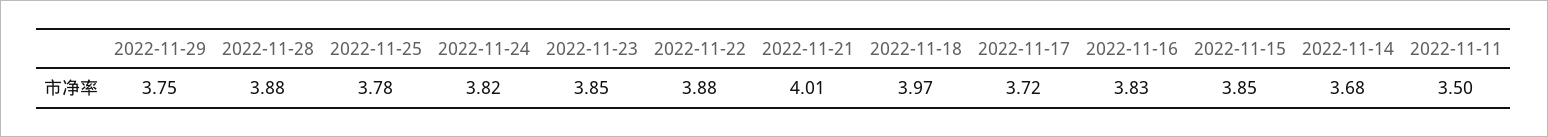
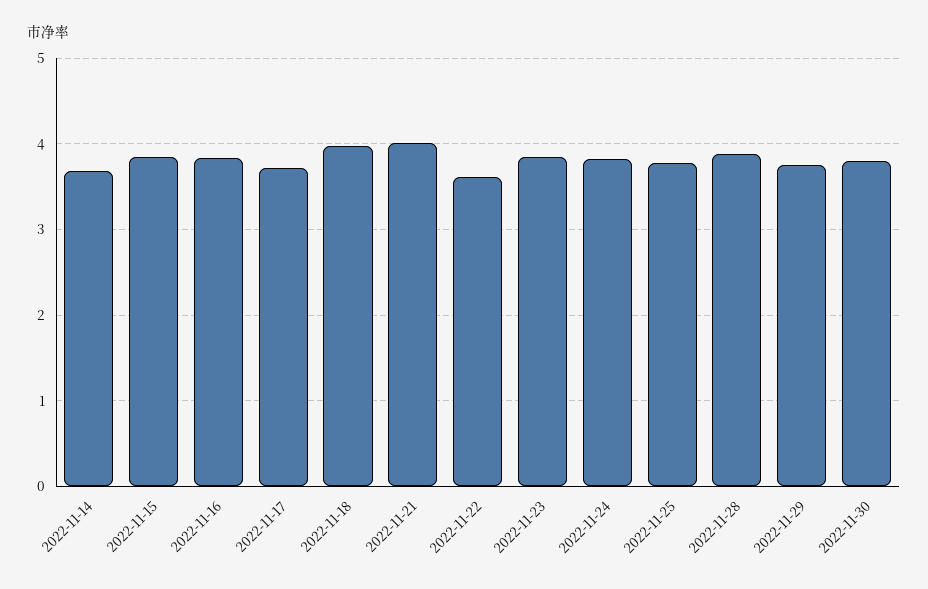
2022-11-22: 3.88 -> 3.6
2022-11-11: 3.5 -> none
2022-11-30: none -> 3.8

